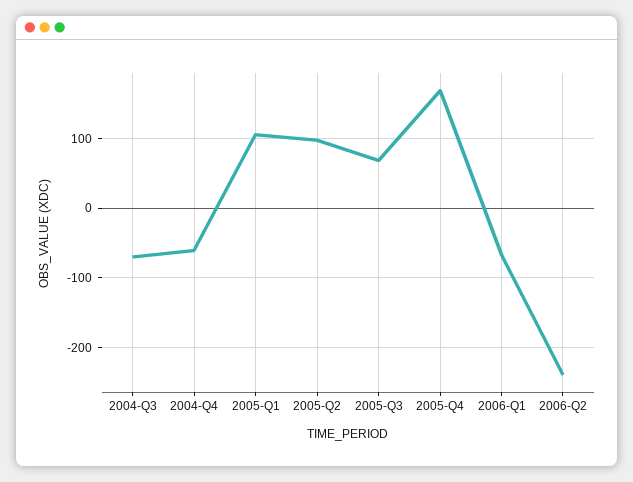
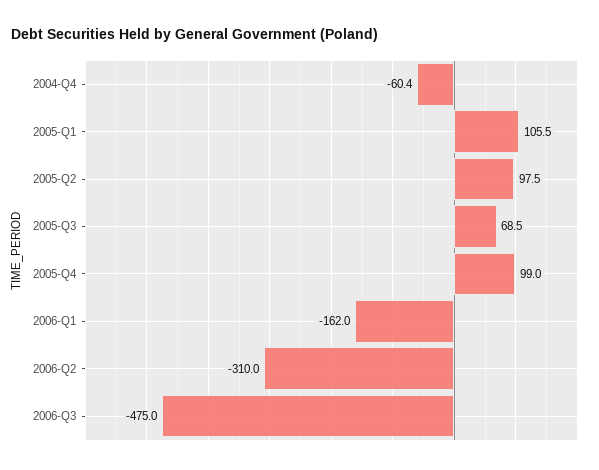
2004-Q3: -70 -> none
2005-Q4: 170 -> 99
2006-Q1: -70 -> -162
2006-Q2: -240 -> -310
2006-Q3: none -> -475

